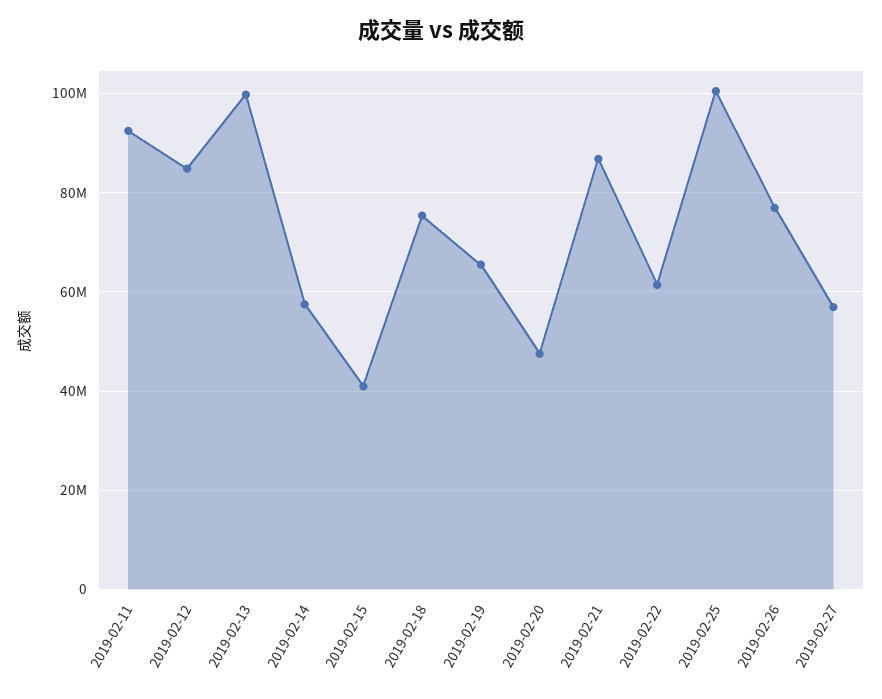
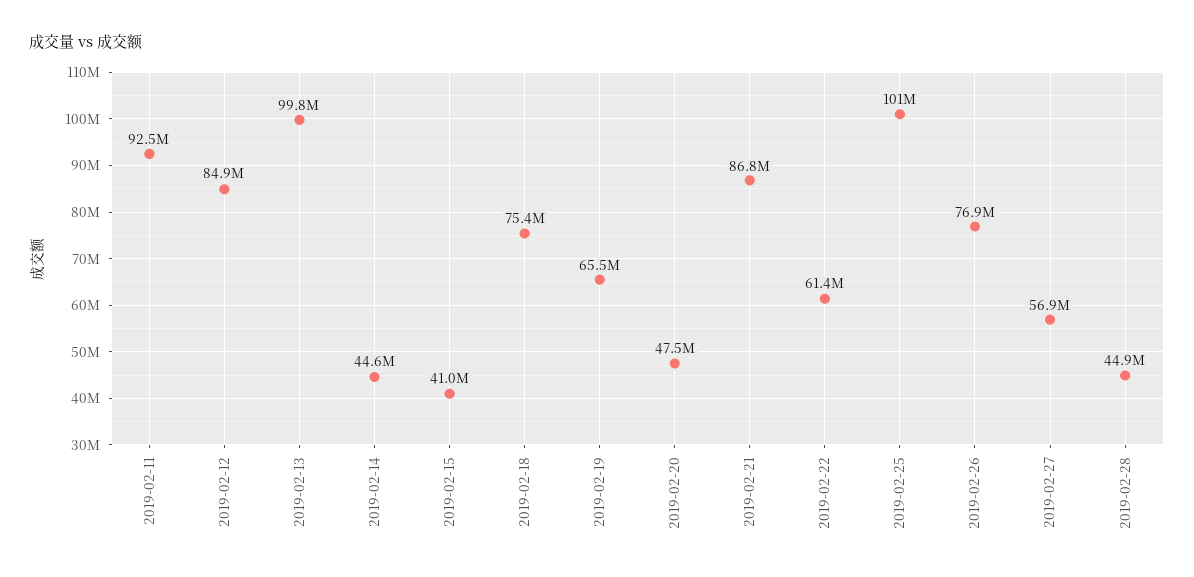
2019-02-14: 58000000 -> 44600000
2019-02-28: none -> 44900000

